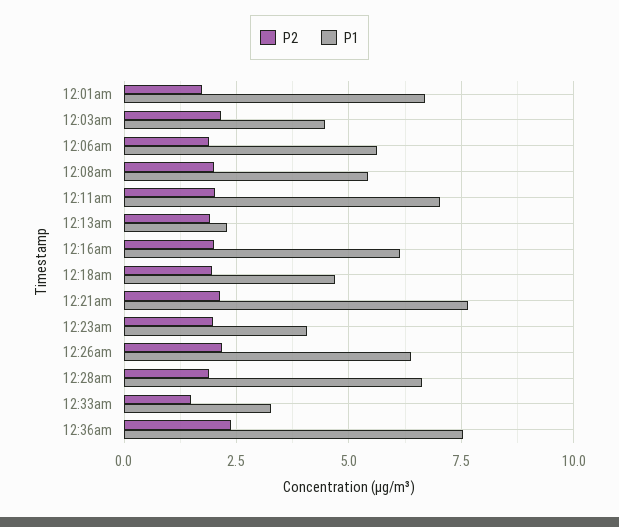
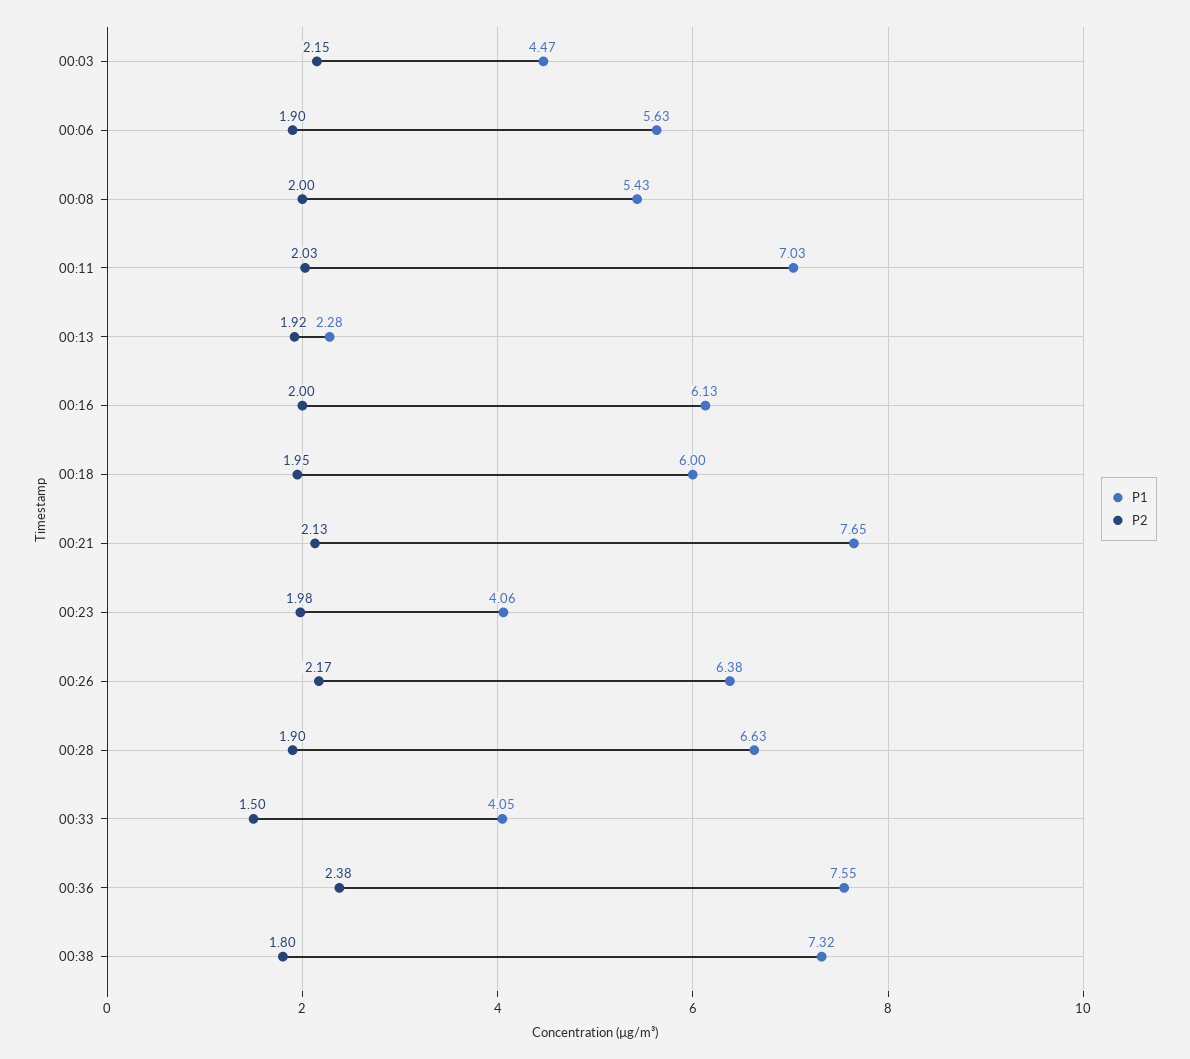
P2, 12:01am: 1.75 -> none
P1, 12:01am: 6.75 -> none
P1, 12:18am: 4.75 -> 6
P1, 12:33am: 3.25 -> 4.05
P1, 00:38: none -> 7.32
P2, 00:38: none -> 1.8

